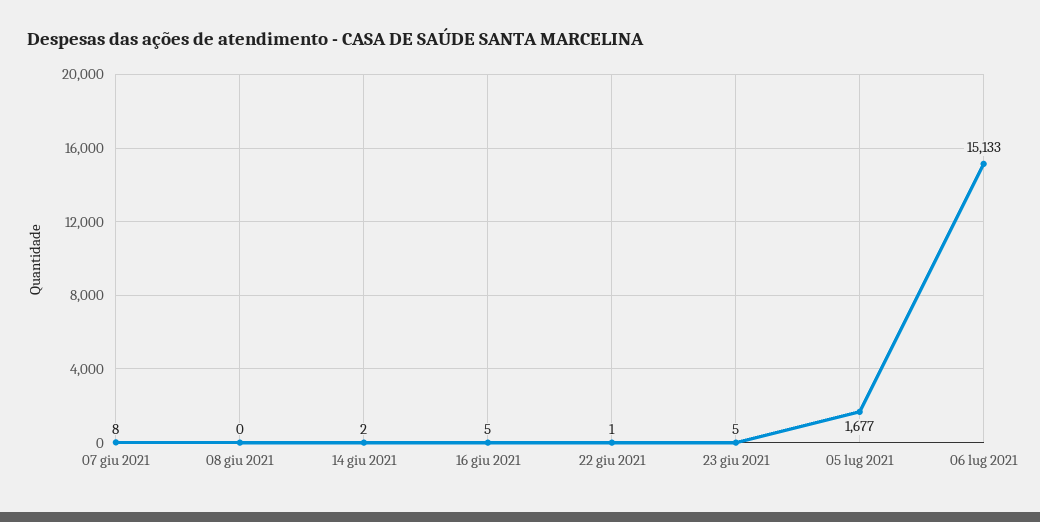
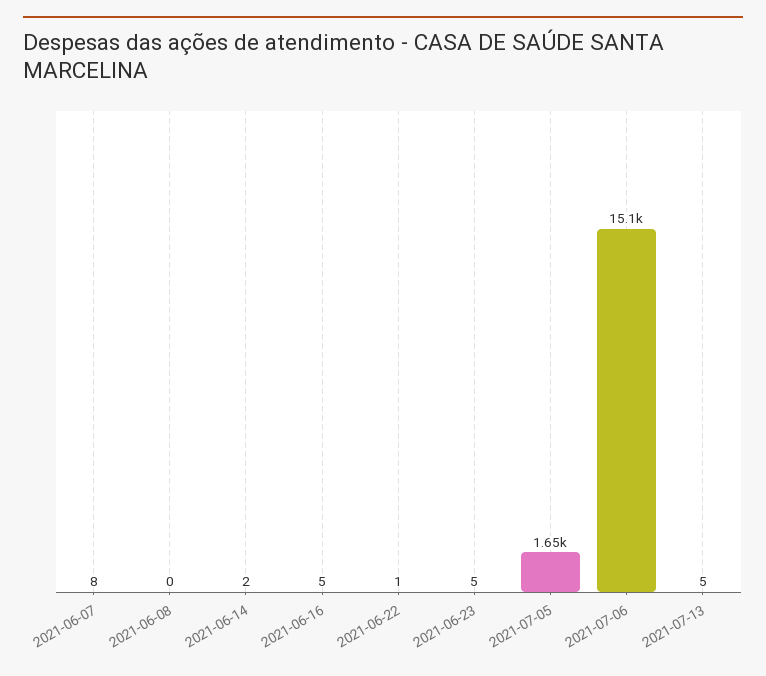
05 lug 2021: 1677 -> 1650
2021-07-13: none -> 5

